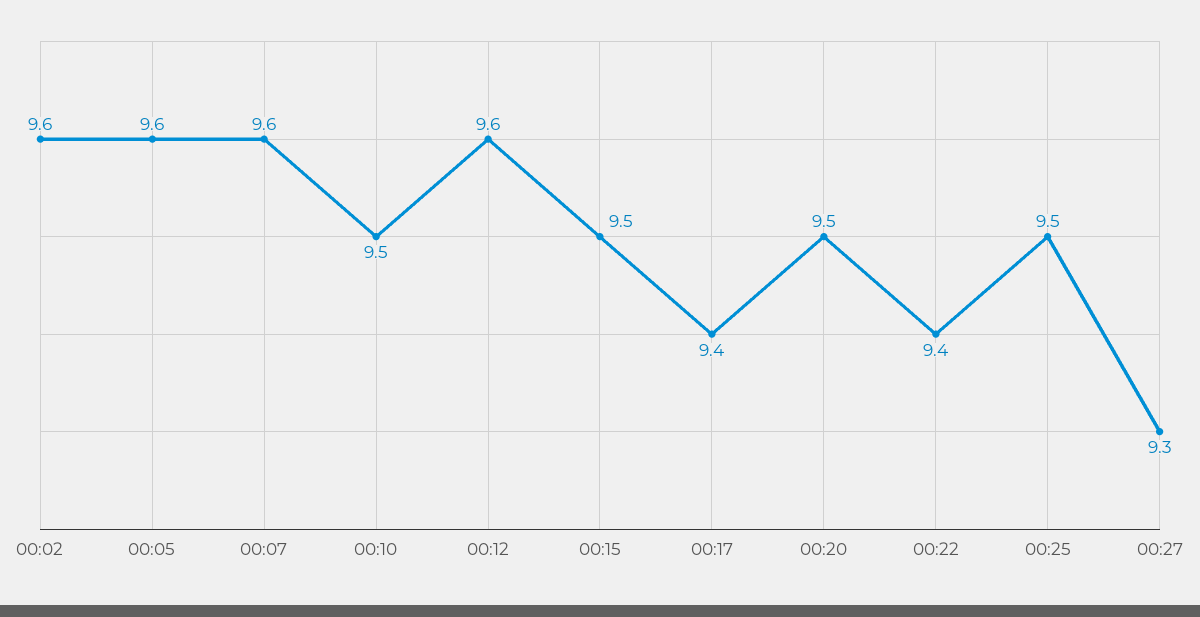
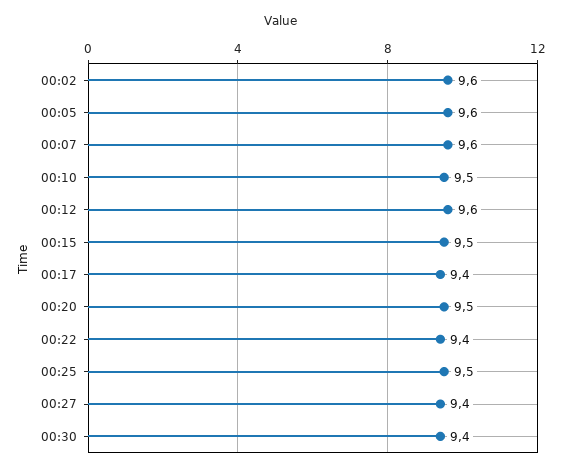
00:27: 9.3 -> 9.4
00:30: none -> 9.4

